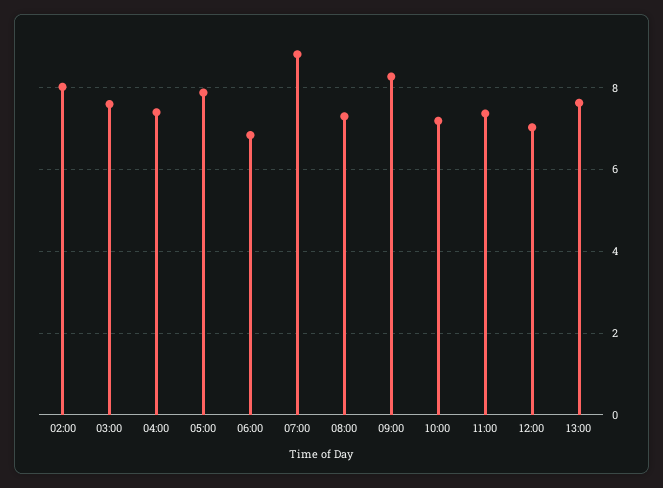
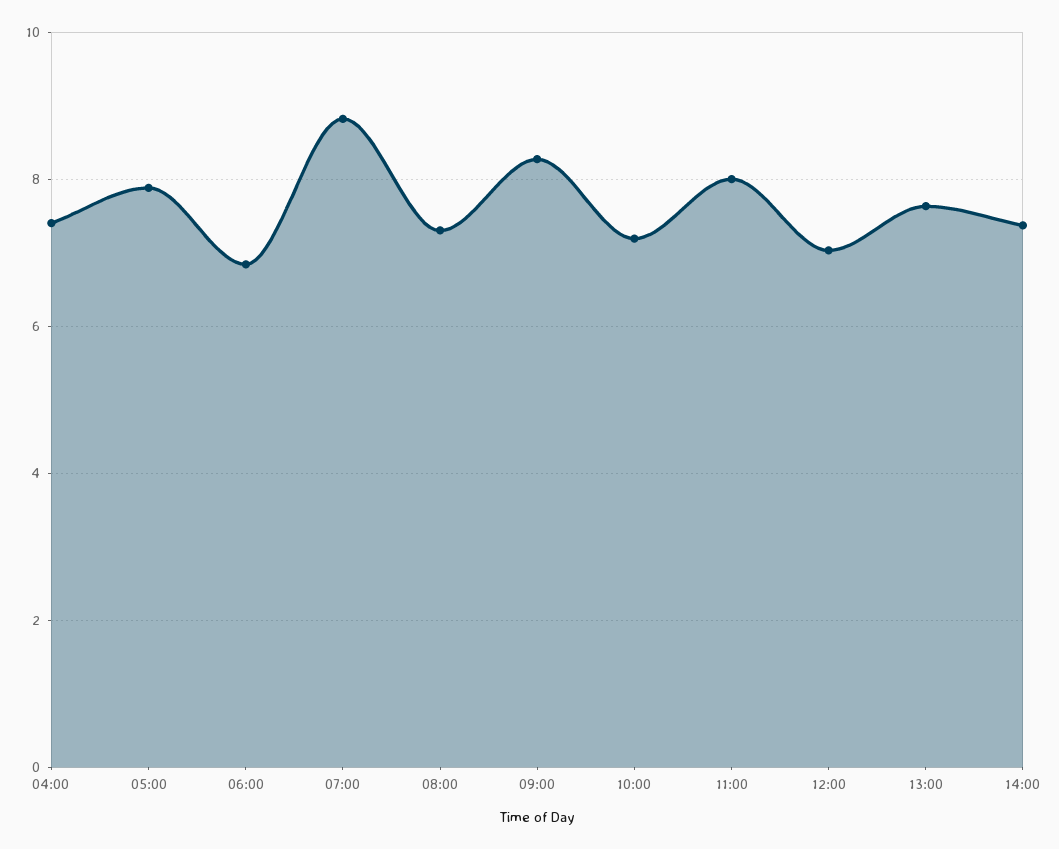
02:00: 8 -> none
03:00: 7.6 -> none
11:00: 7.4 -> 8
14:00: none -> 7.4

